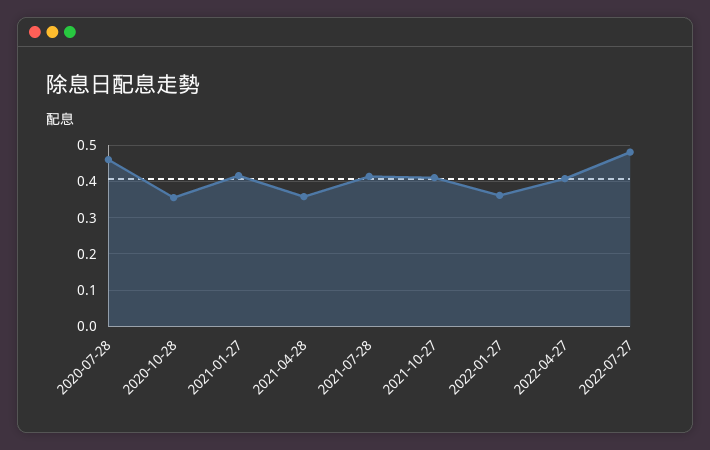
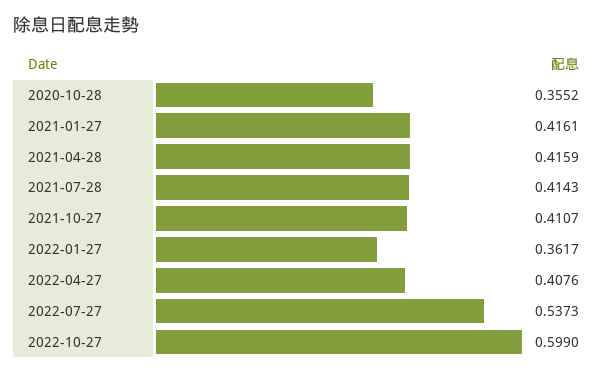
2020-07-28: 0.46 -> none
2021-04-28: 0.36 -> 0.4159
2022-07-27: 0.48 -> 0.5373
2022-10-27: none -> 0.599

